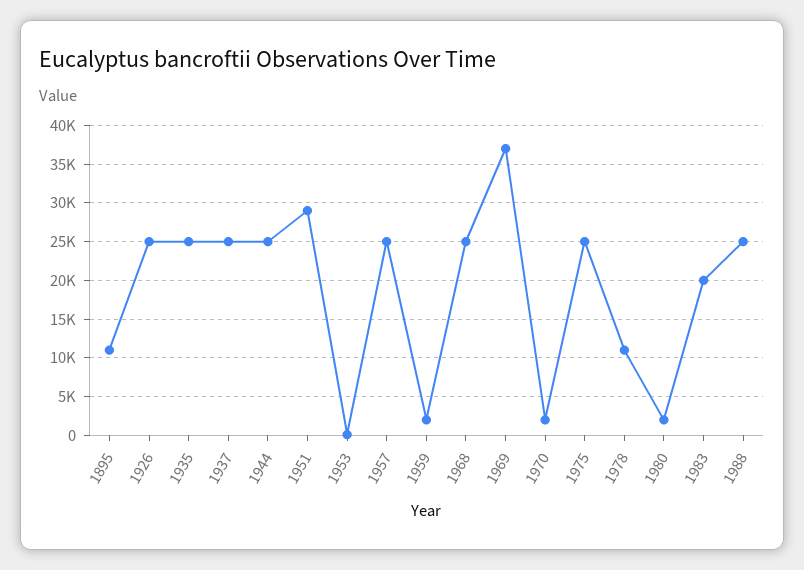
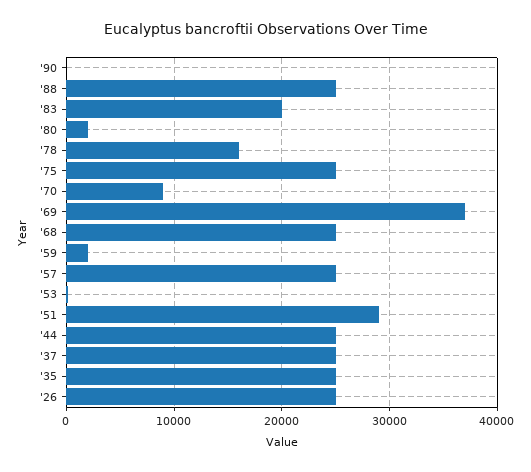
1895: 11000 -> none
1970: 2000 -> 9000
1978: 11000 -> 16000
'90: none -> 0

